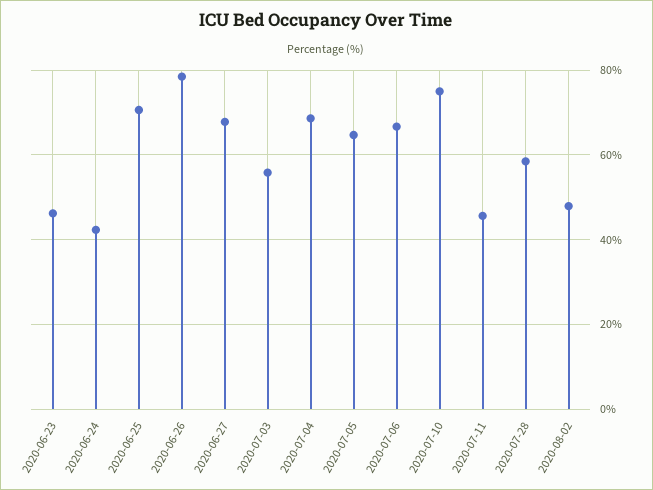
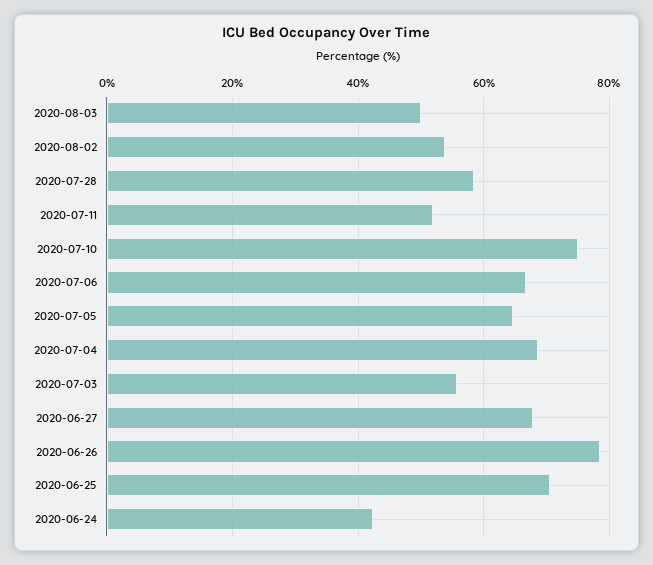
2020-06-23: 46 -> none
2020-07-11: 46 -> 52
2020-08-02: 48 -> 54
2020-08-03: none -> 50

